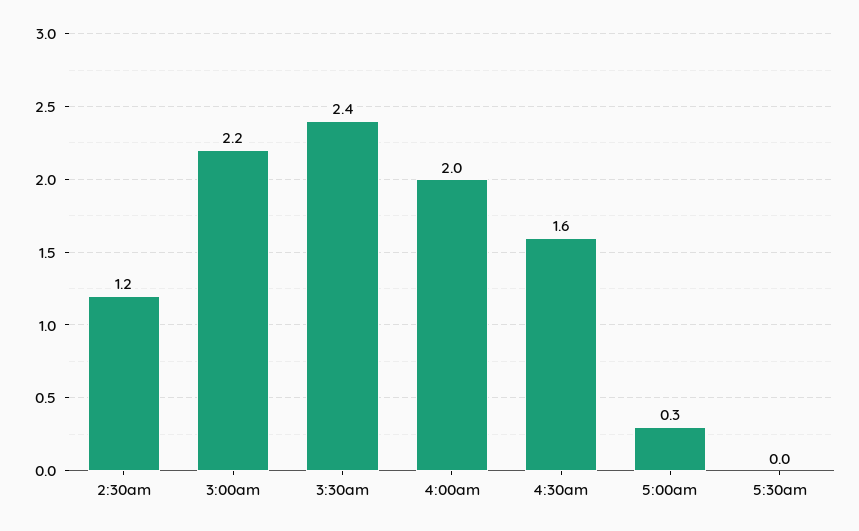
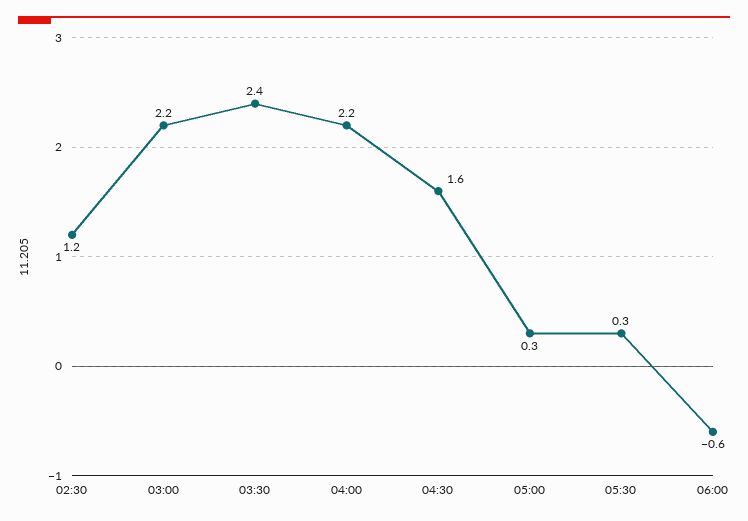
4:00am: 2 -> 2.2
5:30am: 0 -> 0.3
06:00: none -> -0.6

